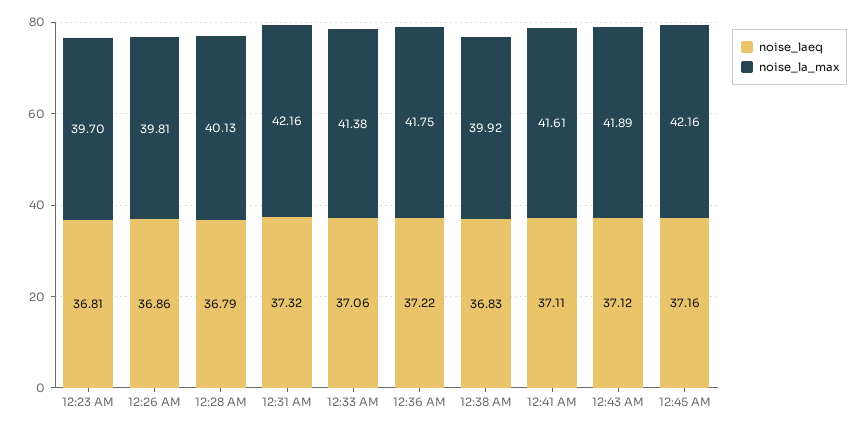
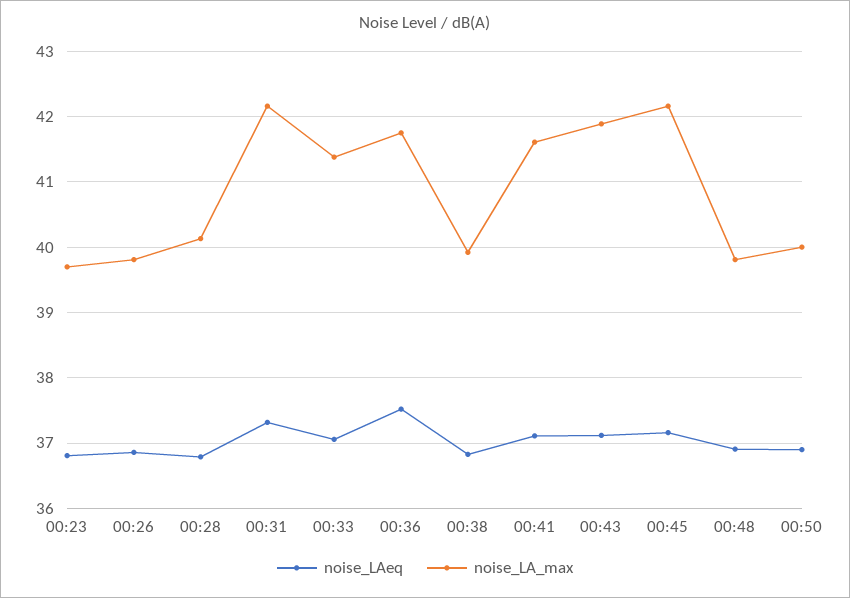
noise_laeq, 12:36 AM: 37.22 -> 37.5
noise_laeq, 00:48: none -> 36.9
noise_la_max, 00:48: none -> 39.8
noise_laeq, 00:50: none -> 36.9
noise_la_max, 00:50: none -> 40

